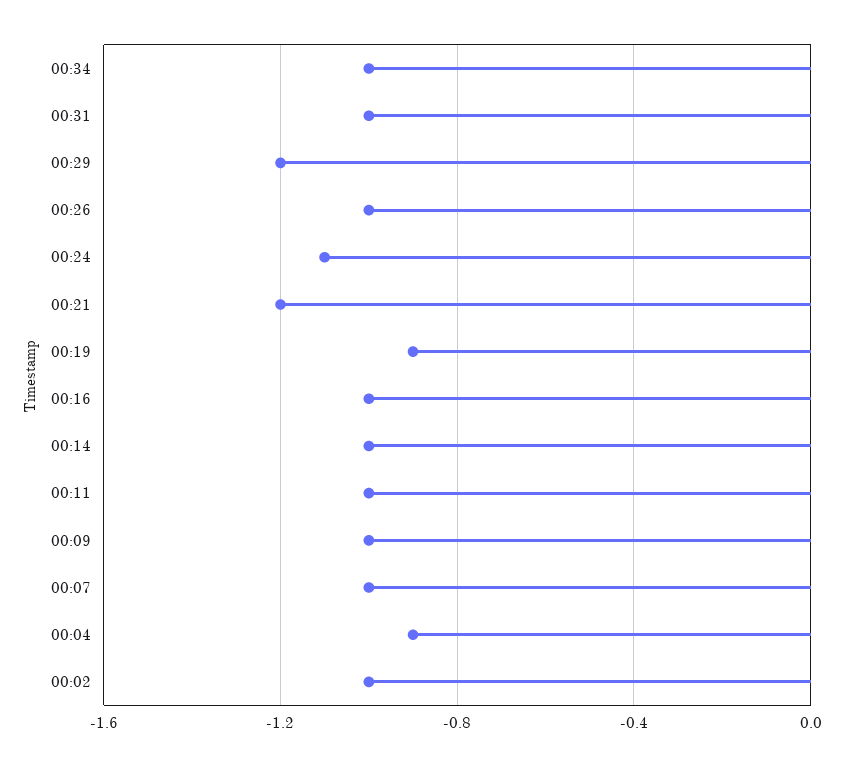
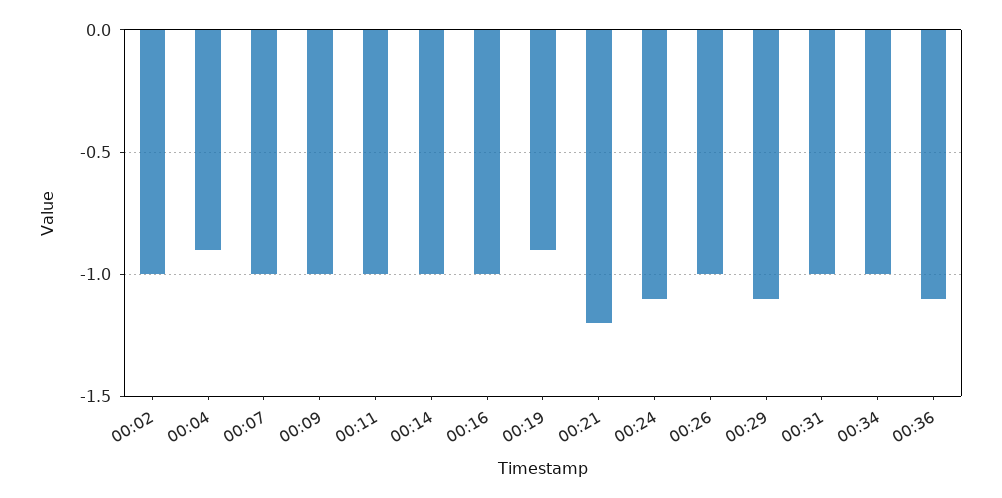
00:29: -1.2 -> -1.1
00:36: none -> -1.1

